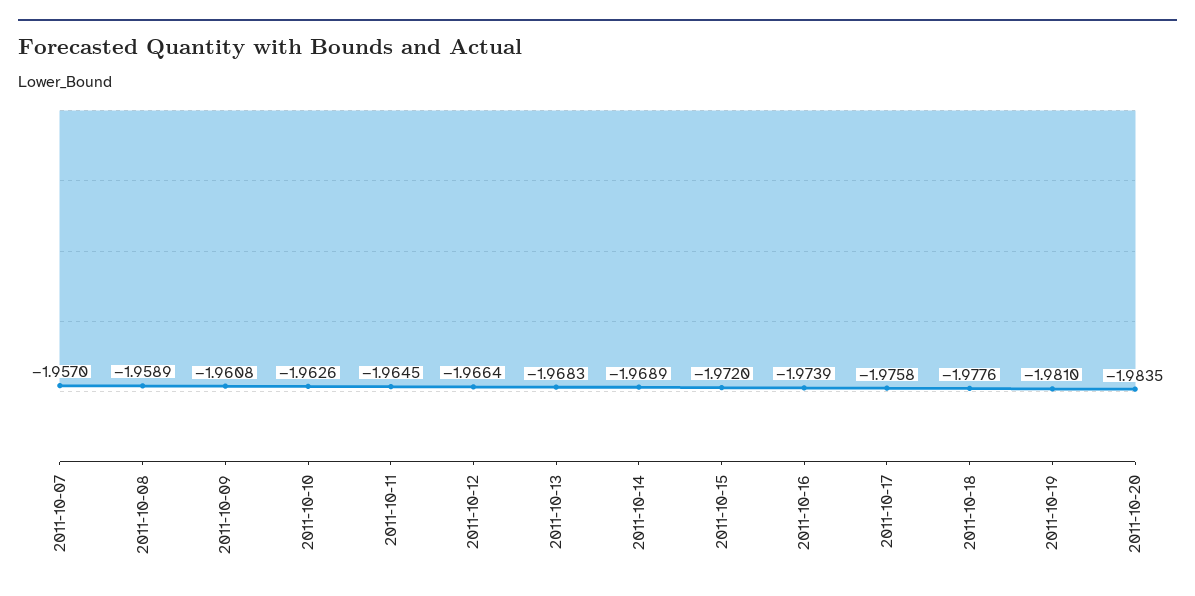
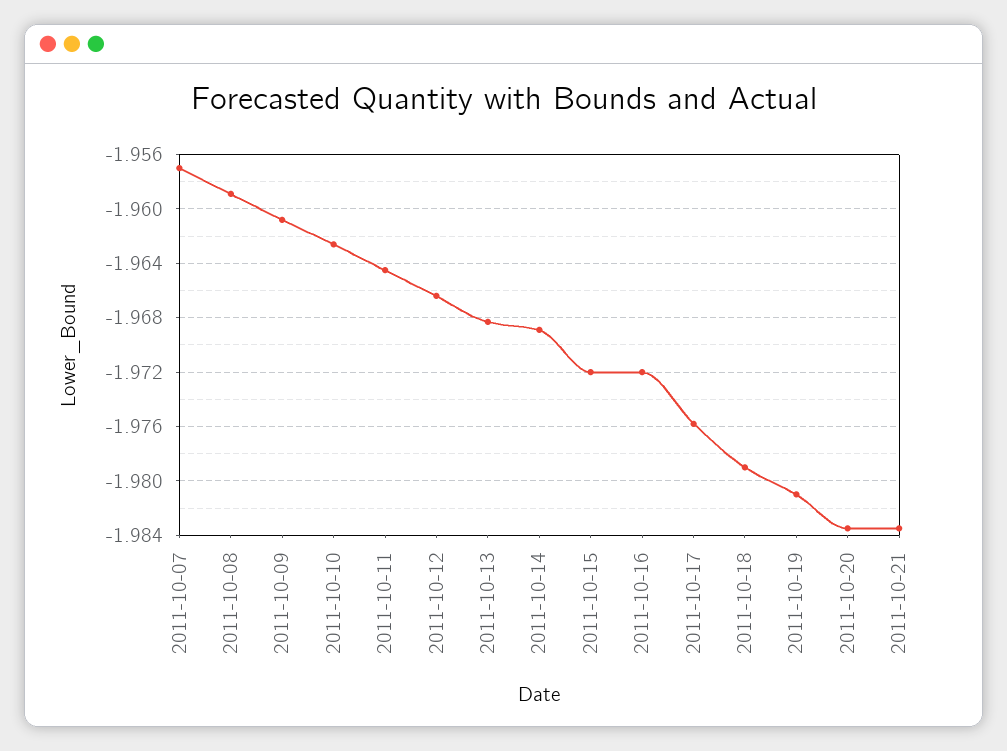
2011-10-16: -1.9739 -> -1.972
2011-10-18: -1.9776 -> -1.979
2011-10-21: none -> -1.9835

